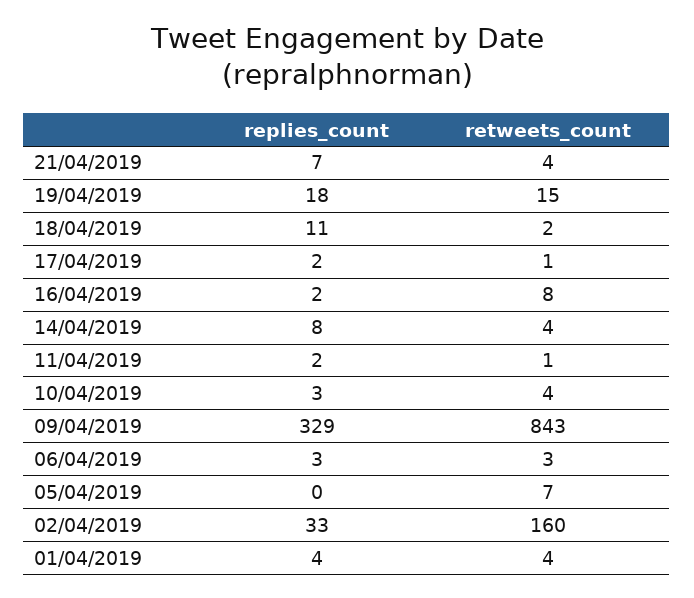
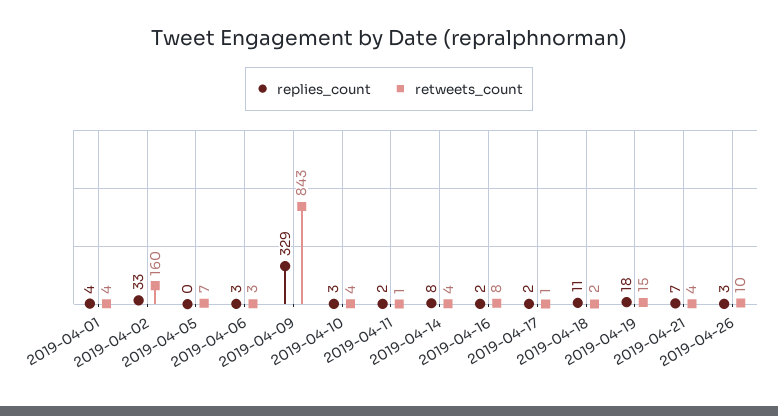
replies_count, 2019-04-26: none -> 3
retweets_count, 2019-04-26: none -> 10

